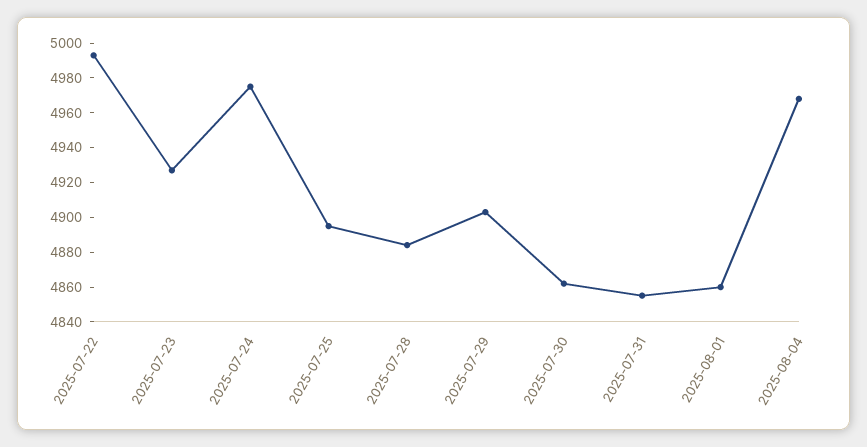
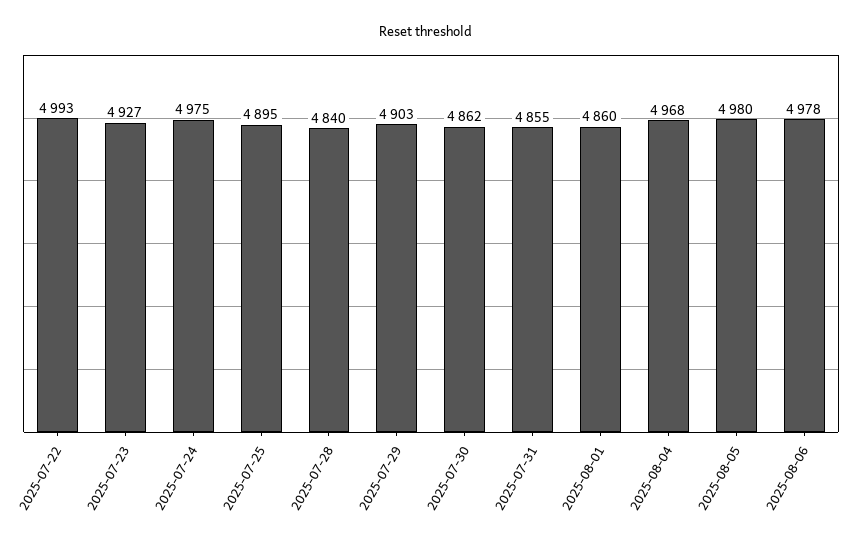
2025-07-28: 4885 -> 4840
2025-08-05: none -> 4980
2025-08-06: none -> 4978

